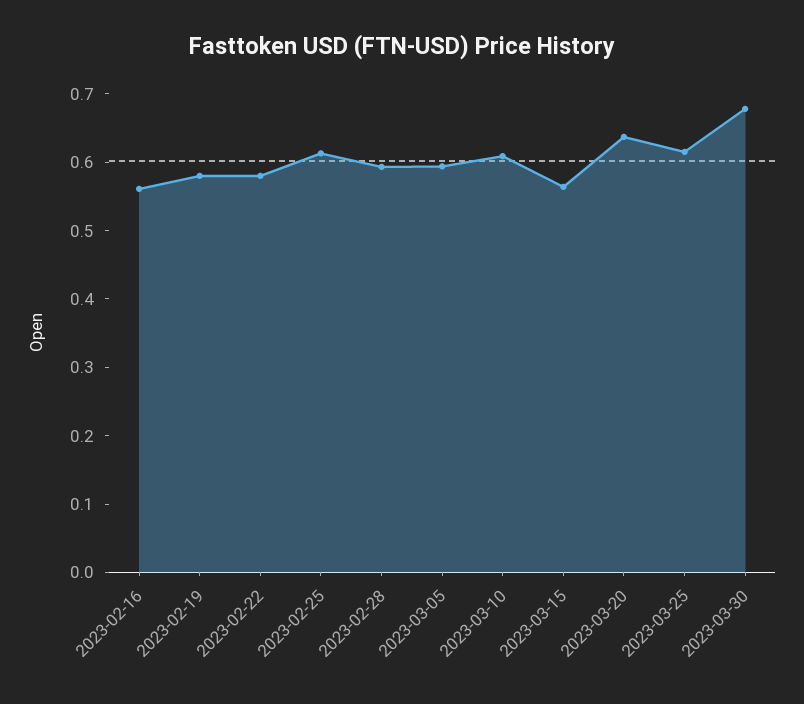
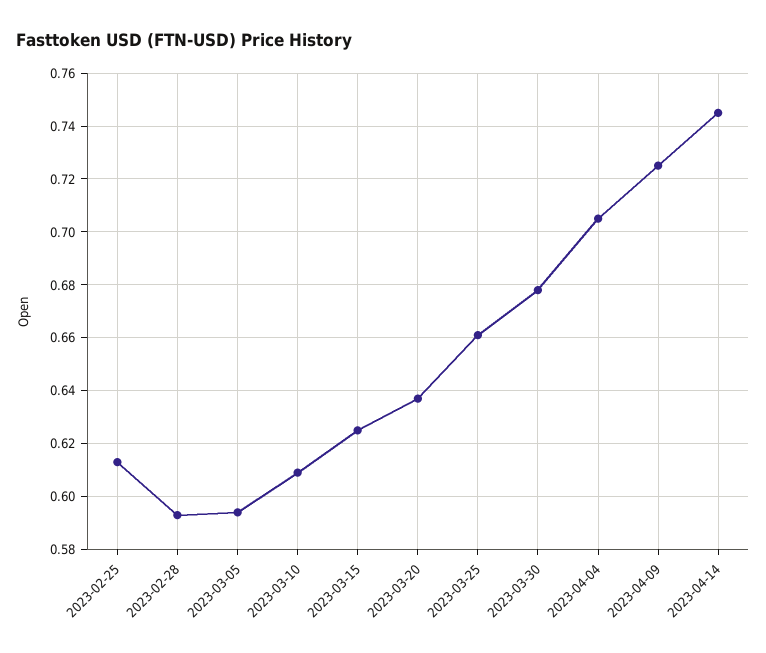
2023-02-16: 0.56 -> none
2023-02-19: 0.58 -> none
2023-02-22: 0.58 -> none
2023-03-15: 0.56 -> 0.625
2023-03-25: 0.62 -> 0.66
2023-04-04: none -> 0.705
2023-04-09: none -> 0.725
2023-04-14: none -> 0.745

